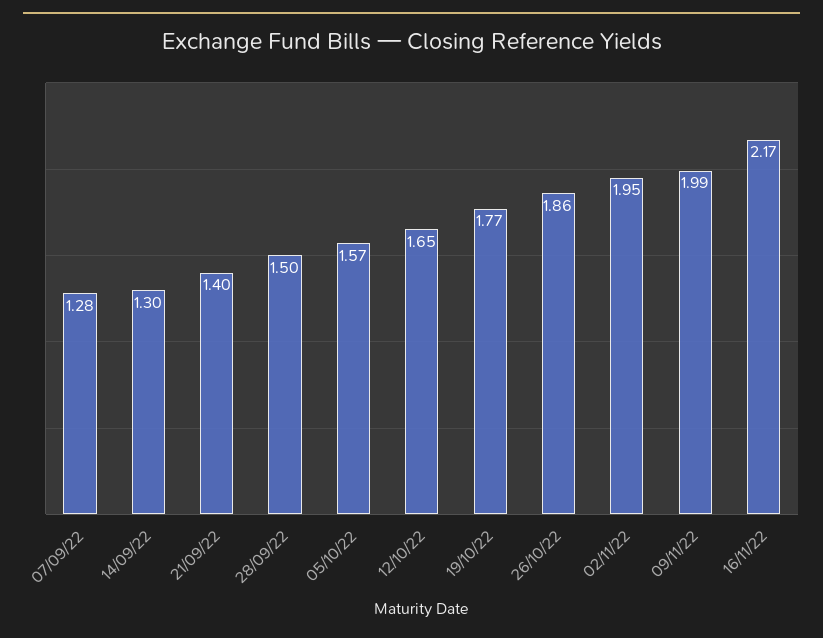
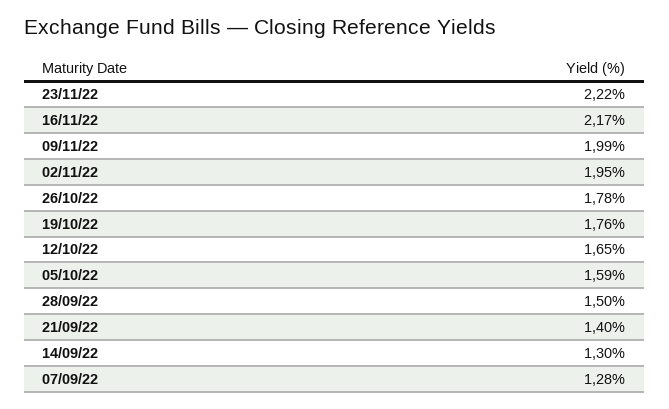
05/10/22: 1.57 -> 1.59
19/10/22: 1.77 -> 1.76
26/10/22: 1.86 -> 1.78
23/11/22: none -> 2.22

